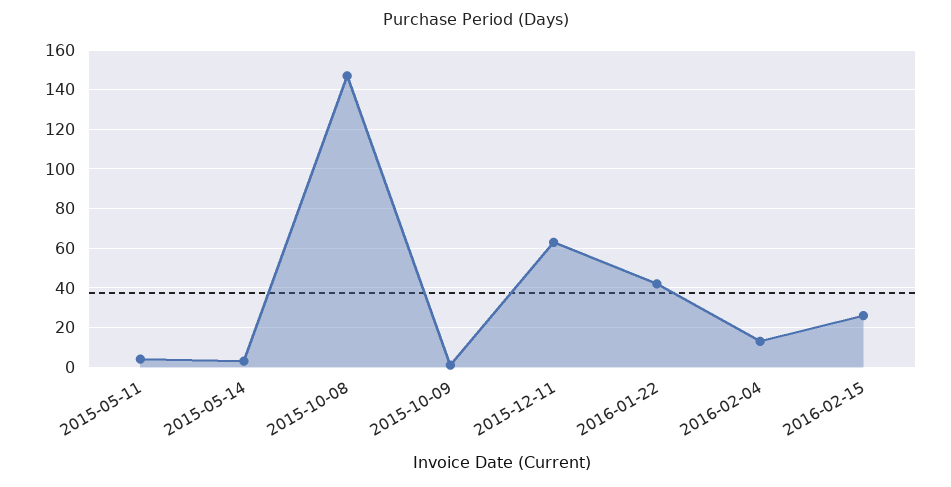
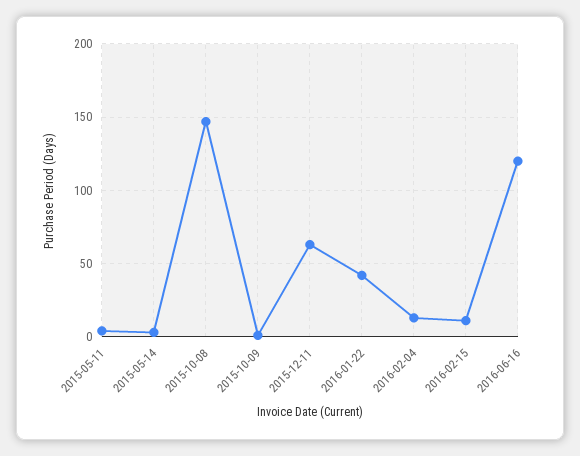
2016-02-15: 25 -> 10
2016-06-16: none -> 120

